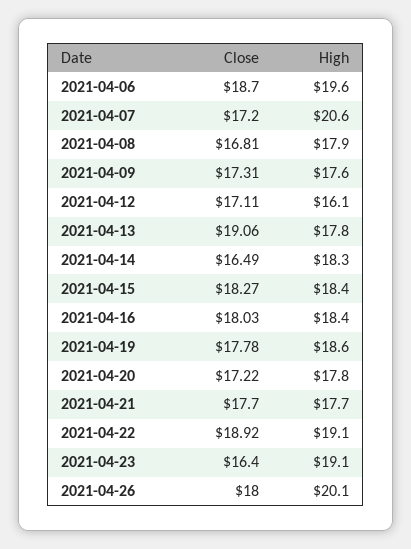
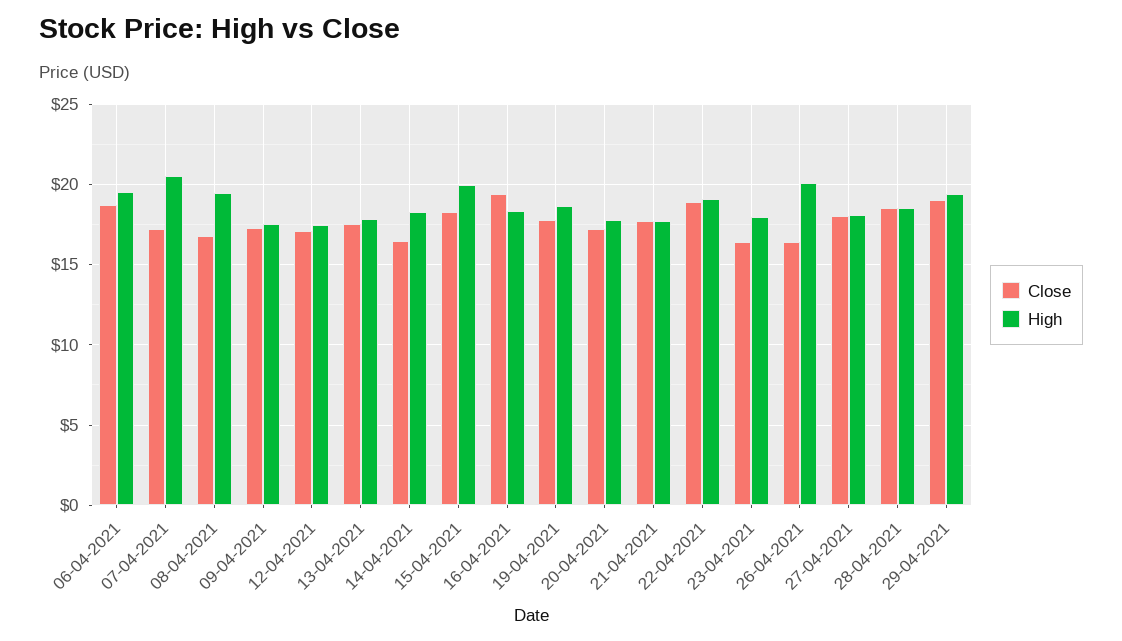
High, 2021-04-08: 17.9 -> 19.5
High, 2021-04-12: 16.1 -> 17.5
Close, 2021-04-13: 19.06 -> 17.5
High, 2021-04-15: 18.4 -> 20
Close, 2021-04-16: 18.03 -> 19.5
High, 2021-04-23: 19.1 -> 18
Close, 2021-04-26: 18 -> 16.5
Close, 27-04-2021: none -> 18
High, 27-04-2021: none -> 18
Close, 28-04-2021: none -> 18.5
High, 28-04-2021: none -> 18.5
Close, 29-04-2021: none -> 19
High, 29-04-2021: none -> 19.5

